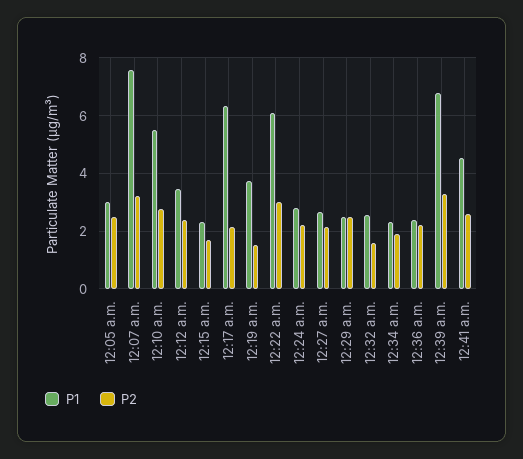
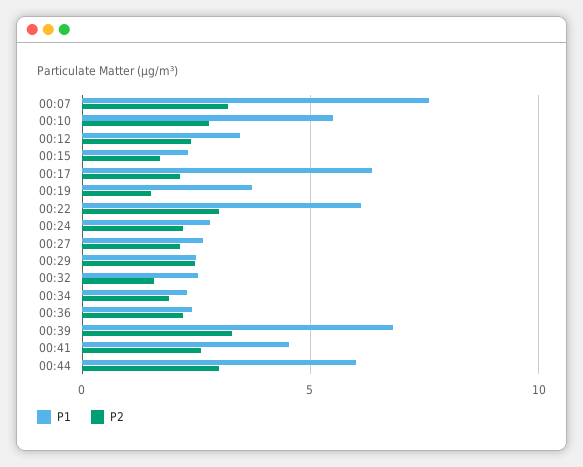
P1, 12:05 a.m.: 3 -> none
P2, 12:05 a.m.: 2.5 -> none
P1, 00:44: none -> 6
P2, 00:44: none -> 3

